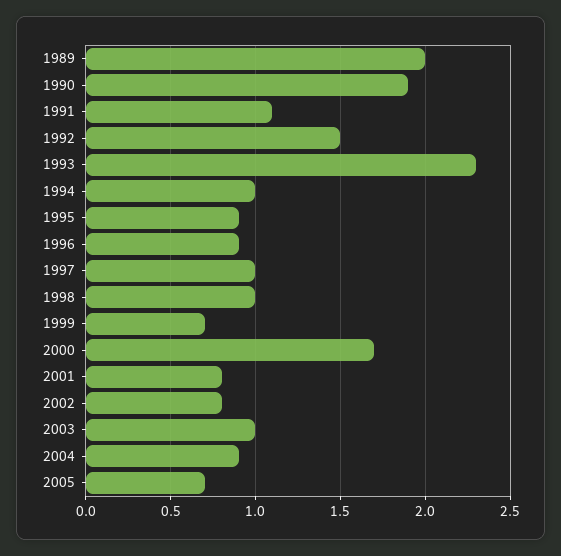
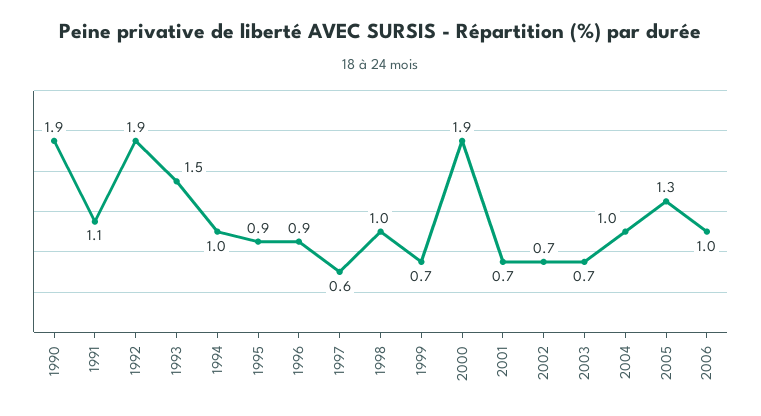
1989: 2 -> none
1992: 1.5 -> 1.9
1993: 2.3 -> 1.5
1997: 1 -> 0.6
2000: 1.7 -> 1.9
2001: 0.8 -> 0.7
2002: 0.8 -> 0.7
2003: 1 -> 0.7
2004: 0.9 -> 1
2005: 0.7 -> 1.3
2006: none -> 1

